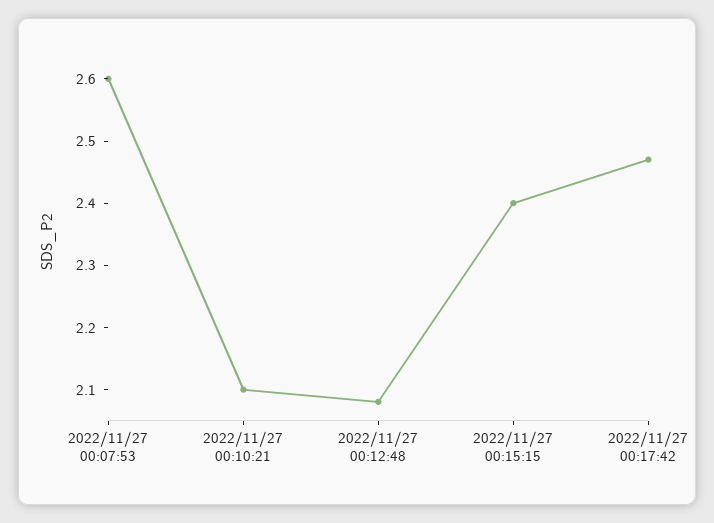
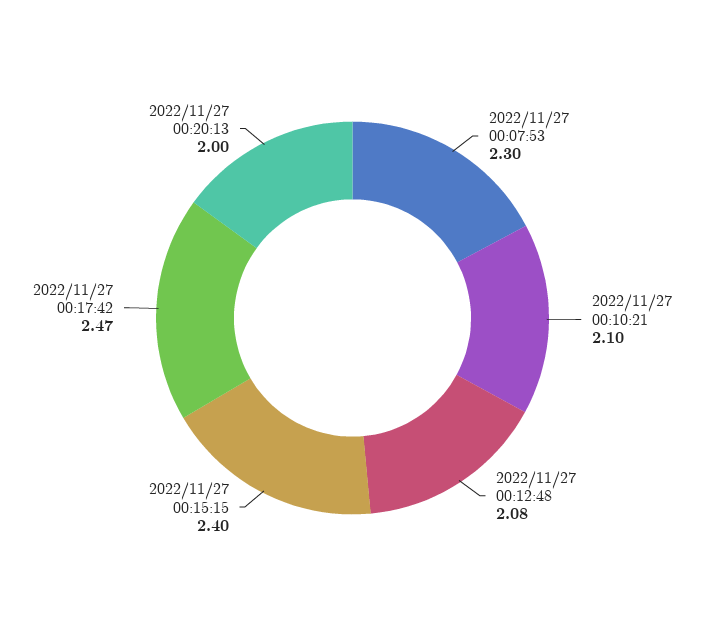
2022/11/27 00:07:53: 2.6 -> 2.3
2022/11/27 00:20:13: none -> 2

